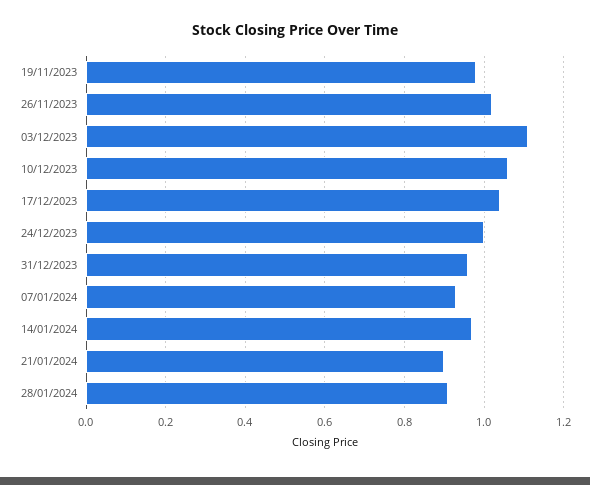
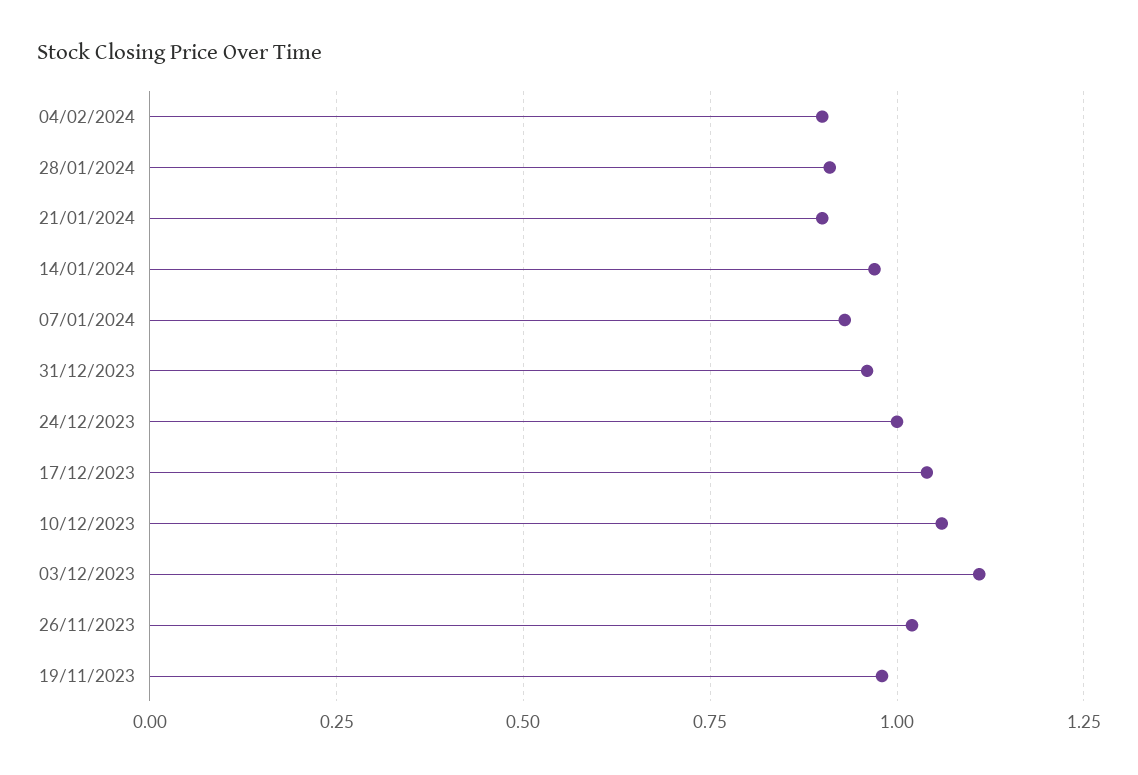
04/02/2024: none -> 0.9

